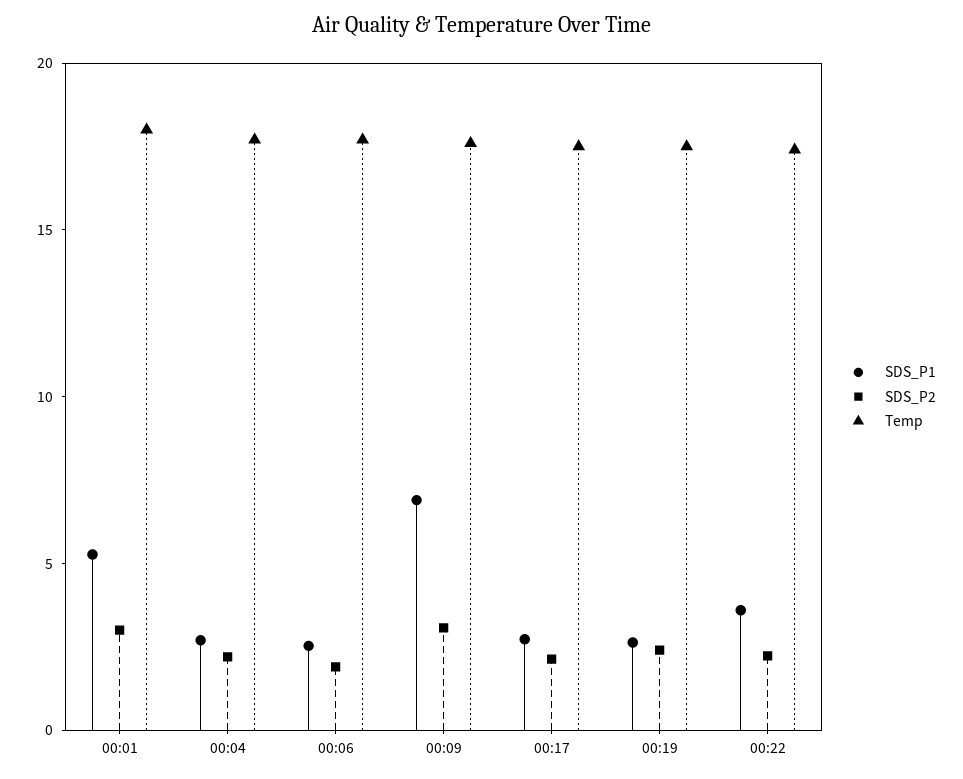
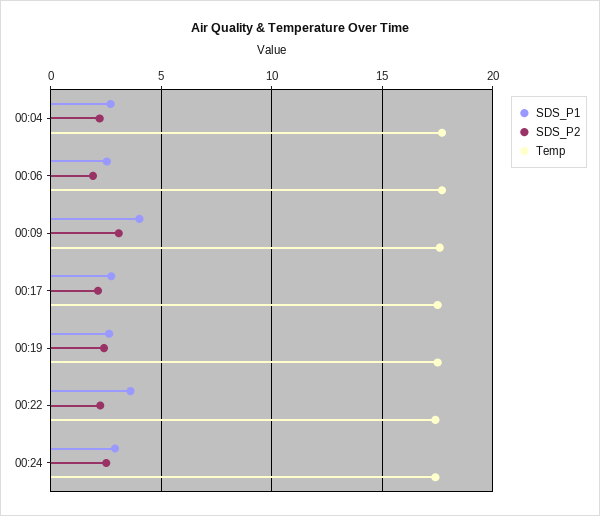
SDS_P1, 00:01: 5 -> none
SDS_P2, 00:01: 3 -> none
Temp, 00:01: 18 -> none
SDS_P1, 00:09: 7 -> 4
SDS_P1, 00:24: none -> 3
SDS_P2, 00:24: none -> 2.5
Temp, 00:24: none -> 17.5

